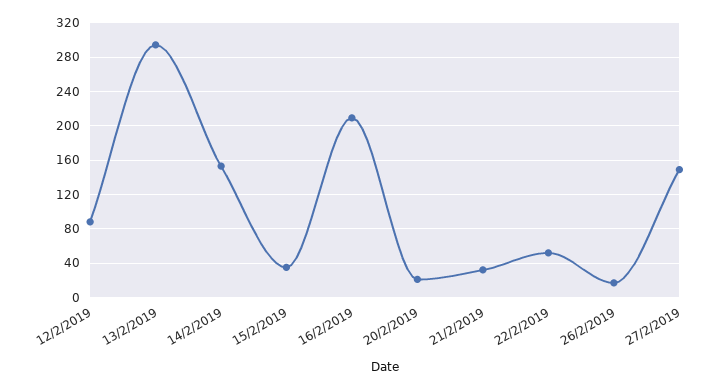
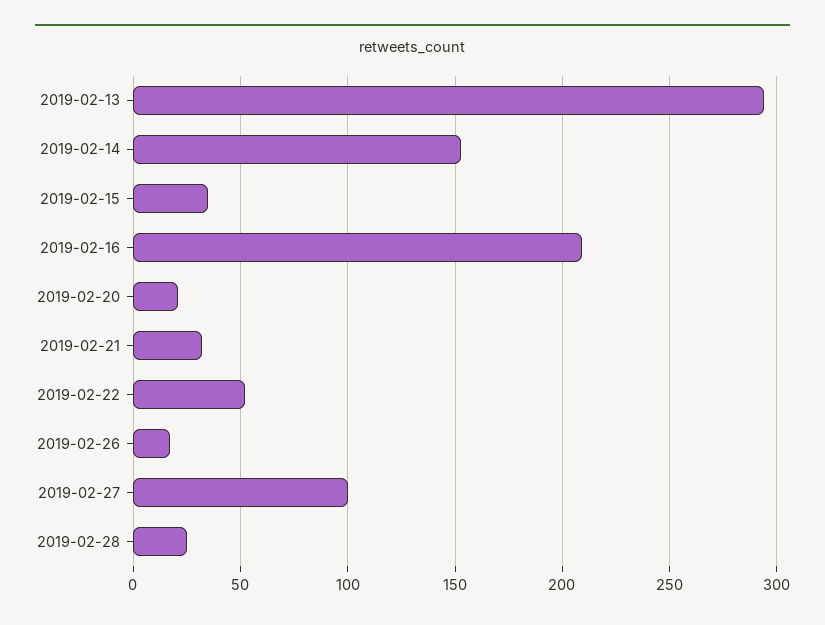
12/2/2019: 90 -> none
27/2/2019: 150 -> 100
2019-02-28: none -> 25

